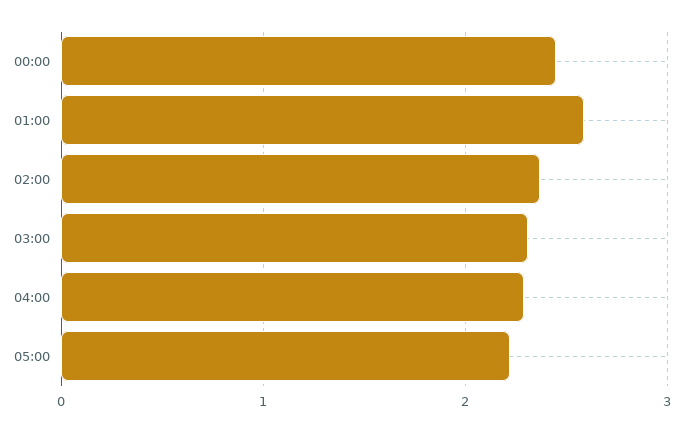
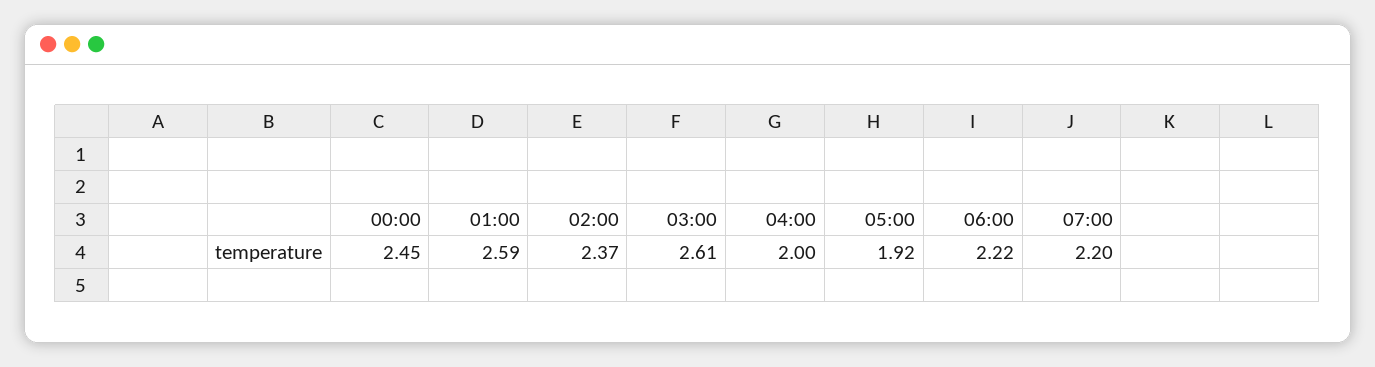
03:00: 2.3 -> 2.61
04:00: 2.3 -> 2
05:00: 2.2 -> 1.92
06:00: none -> 2.22
07:00: none -> 2.2

